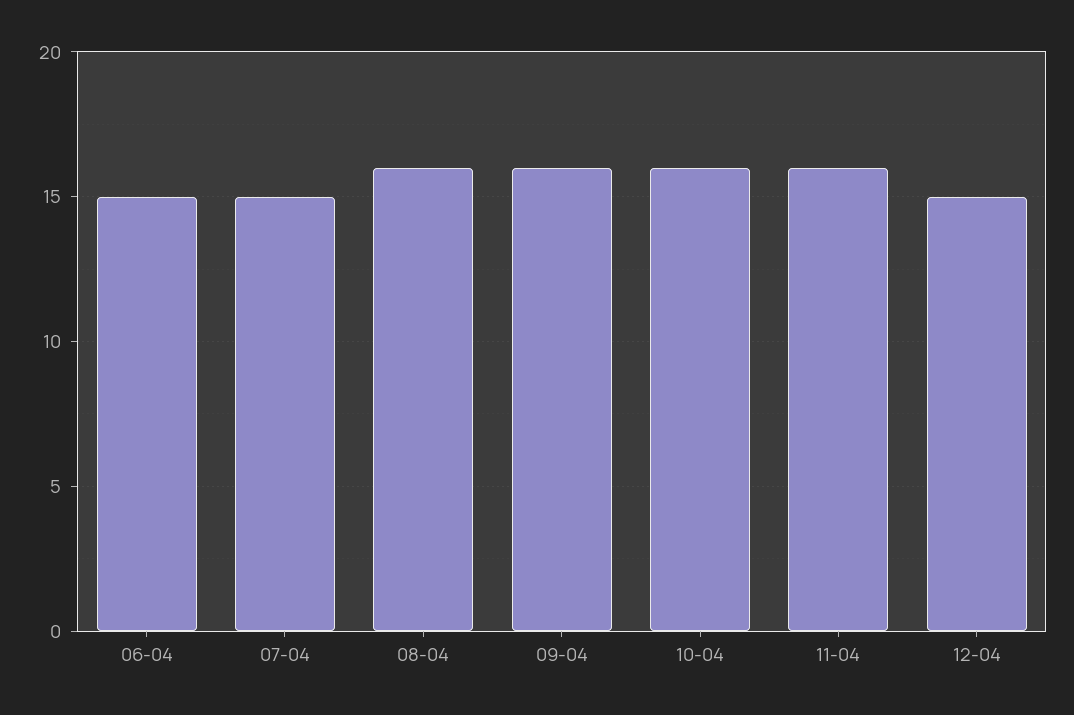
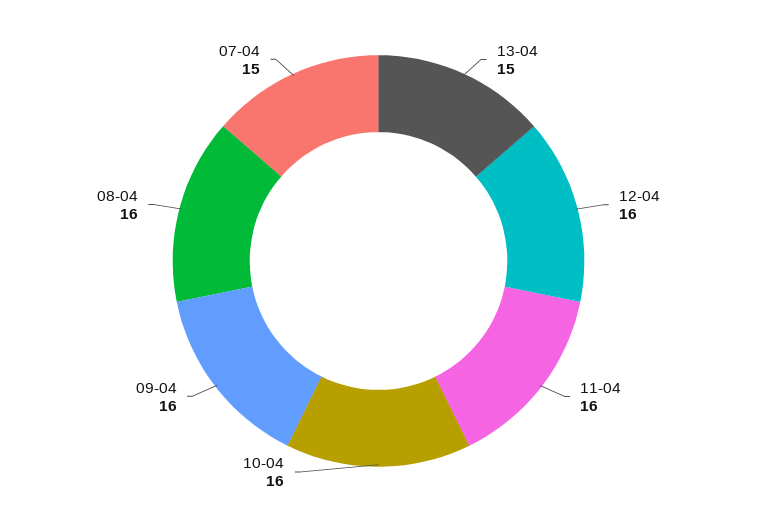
06-04: 15 -> none
12-04: 15 -> 16
13-04: none -> 15

